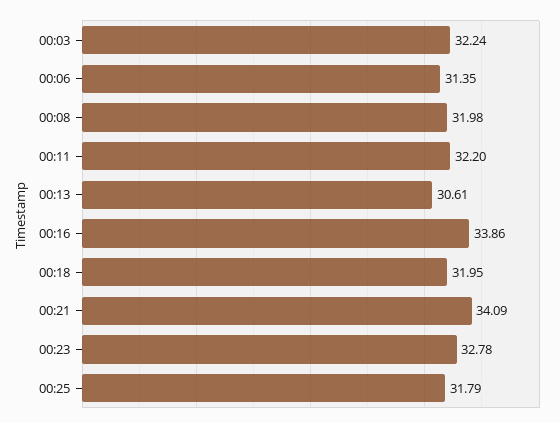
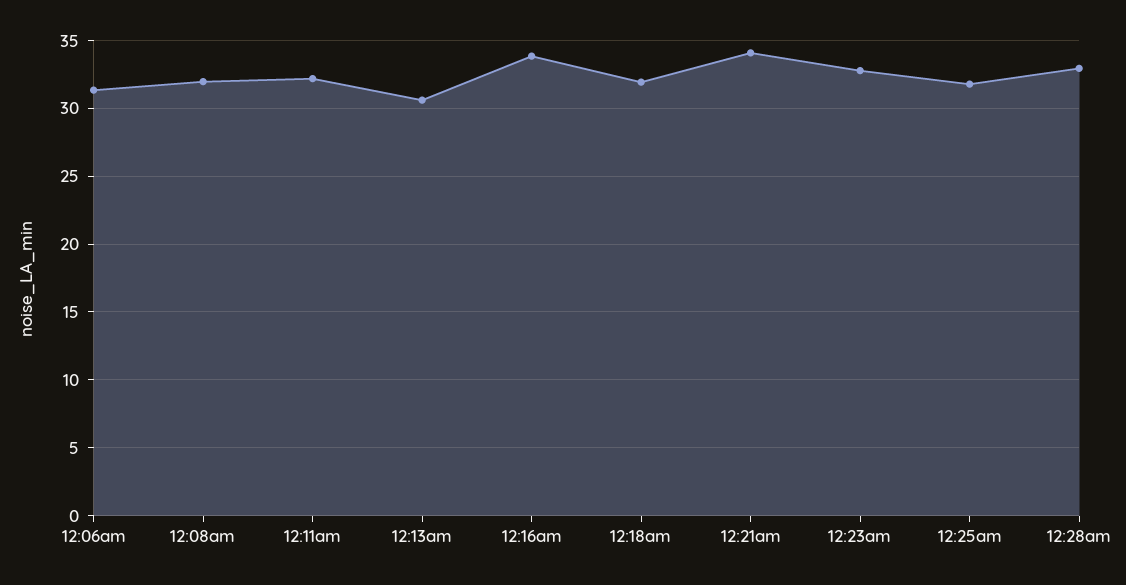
00:03: 32.24 -> none
12:28am: none -> 33

